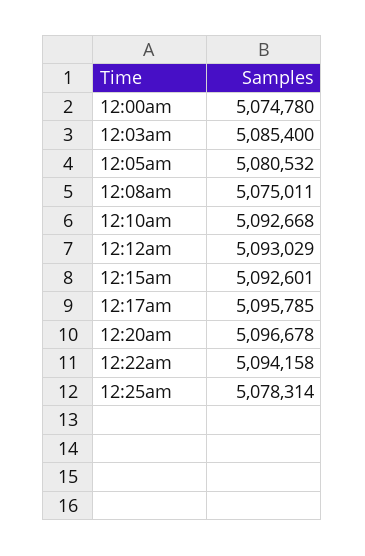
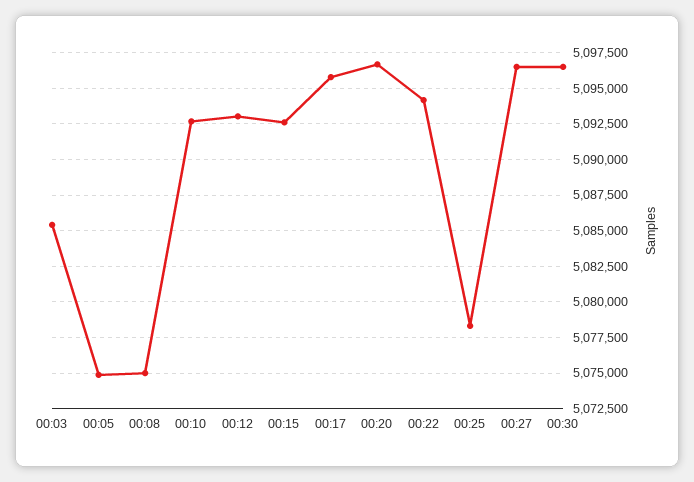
12:00am: 5074780 -> none
12:05am: 5080532 -> 5075000
00:27: none -> 5096500
00:30: none -> 5096500

